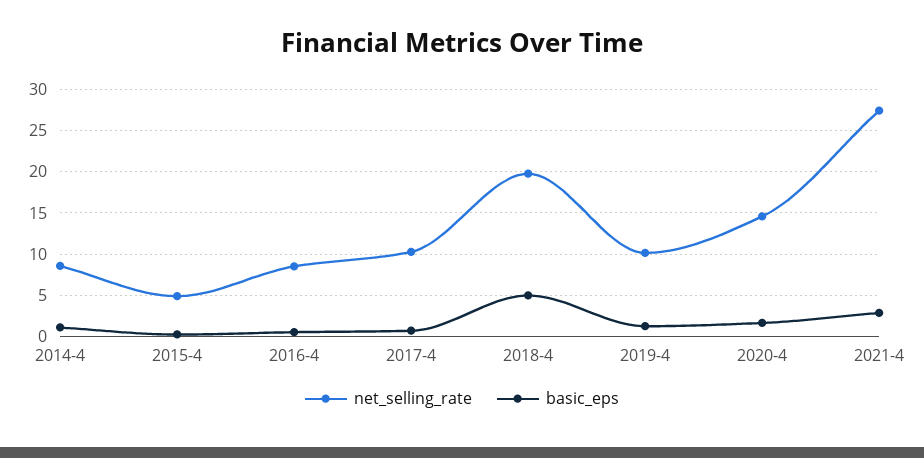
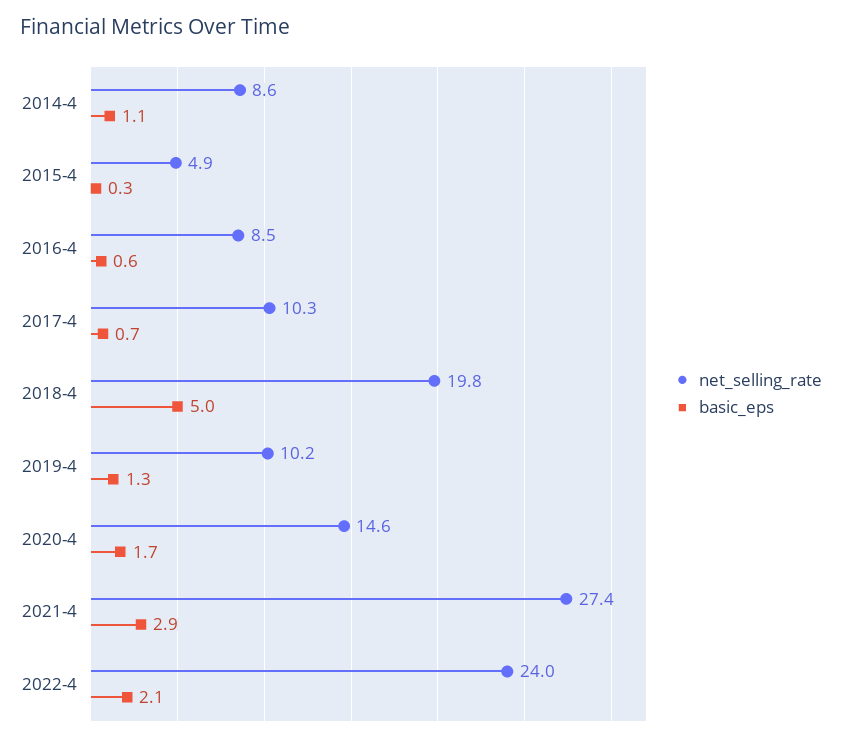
net_selling_rate, 2022-4: none -> 24
basic_eps, 2022-4: none -> 2.1

